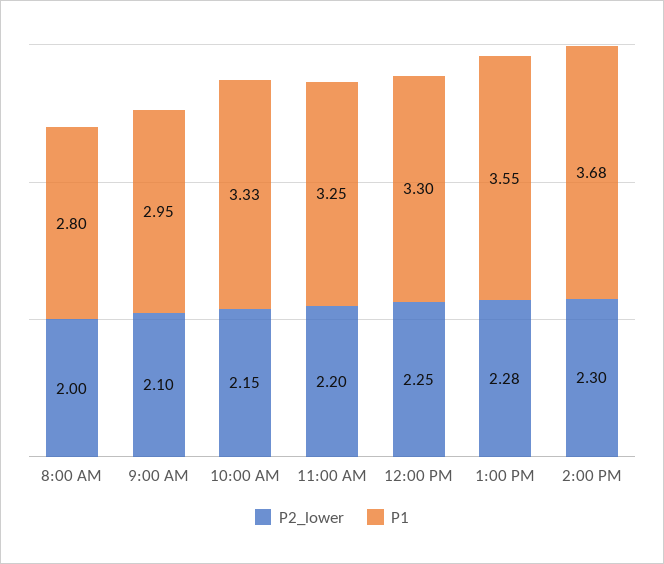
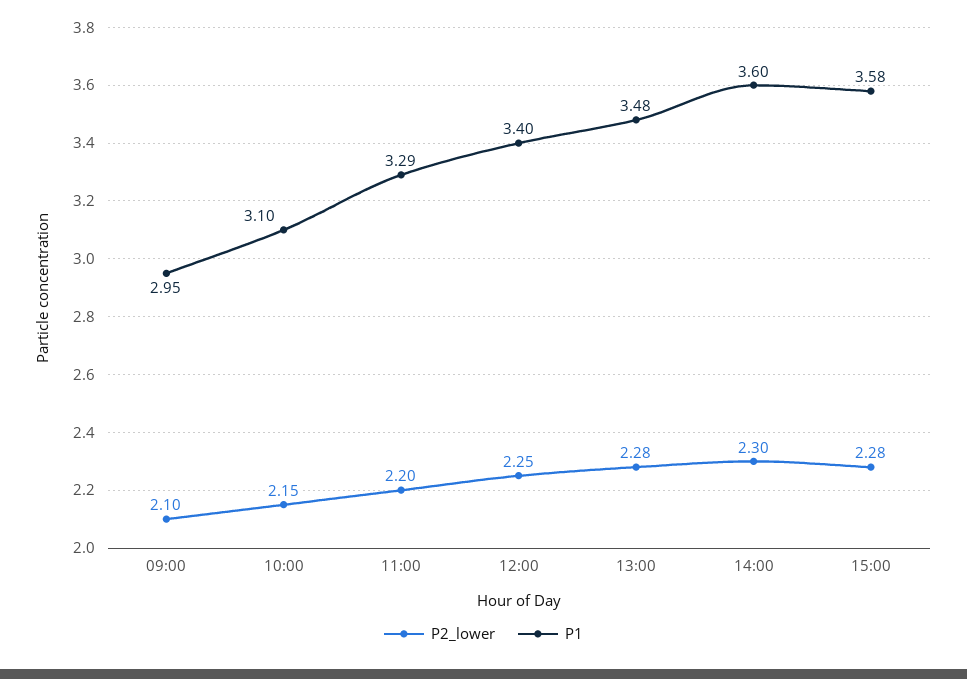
P2_lower, 8:00 AM: 2 -> none
P1, 8:00 AM: 2.8 -> none
P1, 10:00 AM: 3.33 -> 3.1
P1, 11:00 AM: 3.25 -> 3.29
P1, 12:00 PM: 3.3 -> 3.4
P1, 1:00 PM: 3.55 -> 3.48
P1, 2:00 PM: 3.68 -> 3.6
P2_lower, 15:00: none -> 2.28
P1, 15:00: none -> 3.58

